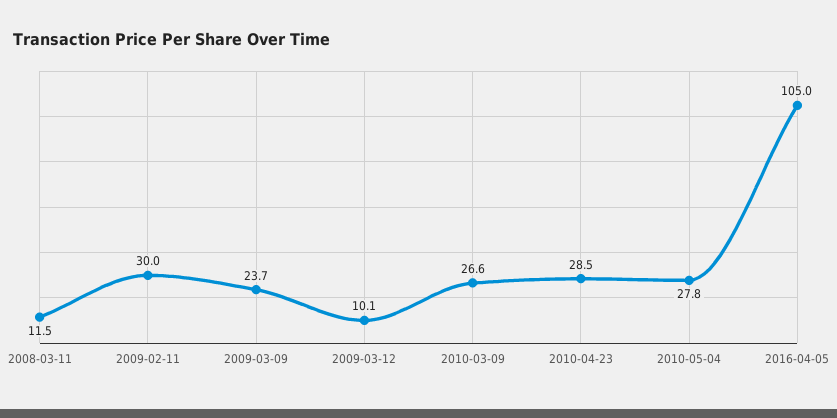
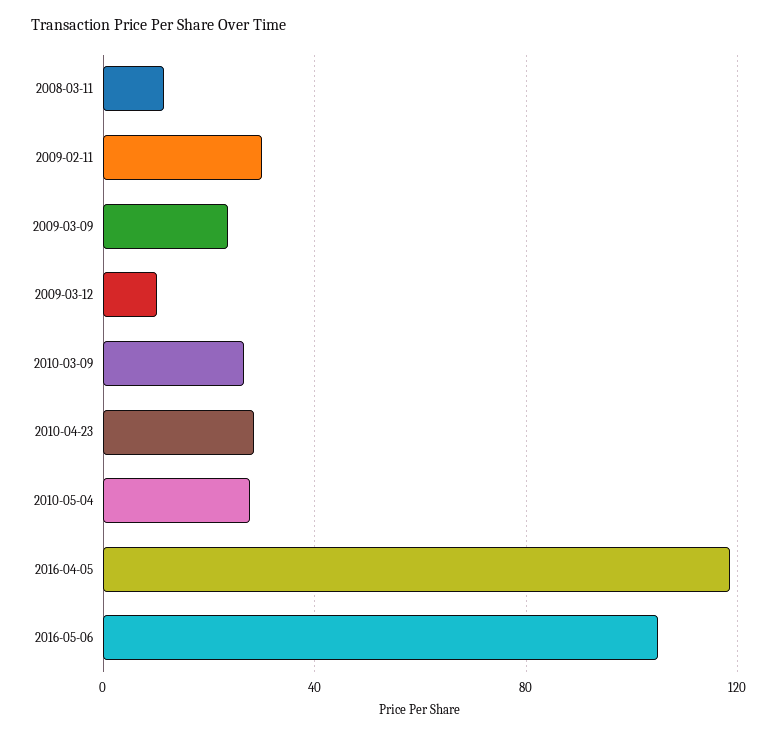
2016-04-05: 105 -> 120
2016-05-06: none -> 105

